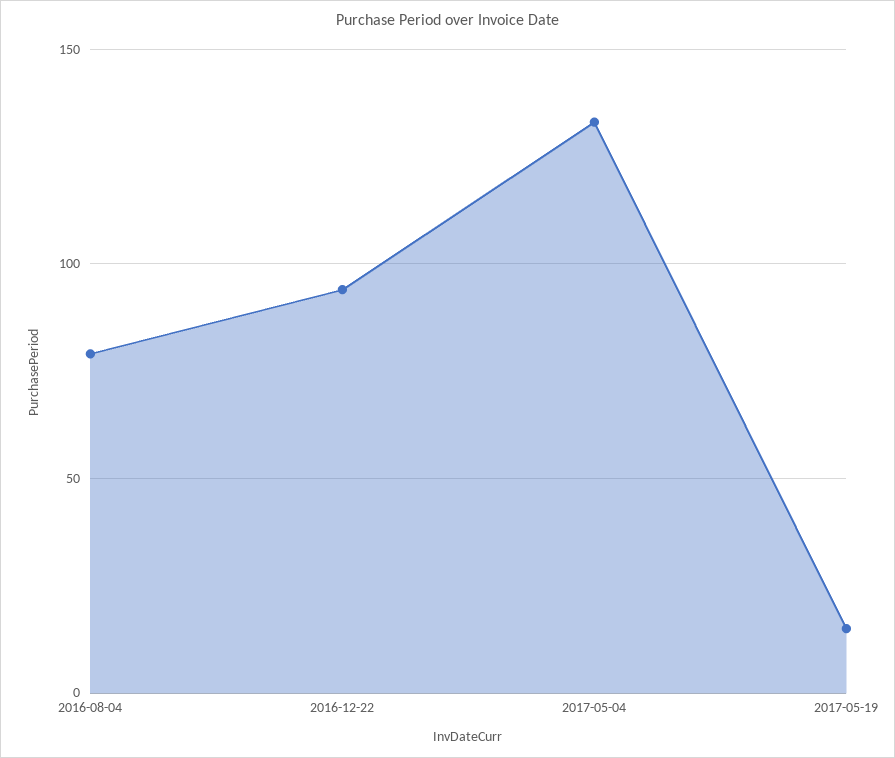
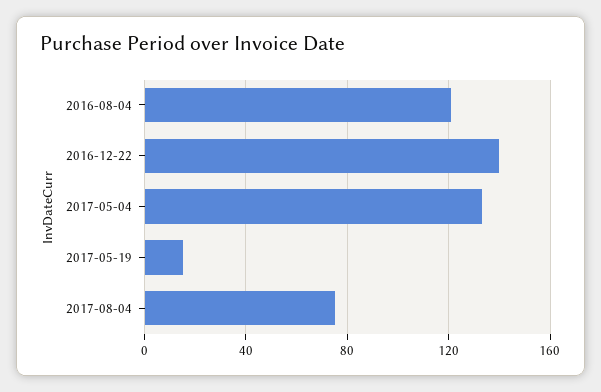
2016-08-04: 80 -> 120
2016-12-22: 95 -> 140
2017-08-04: none -> 75

